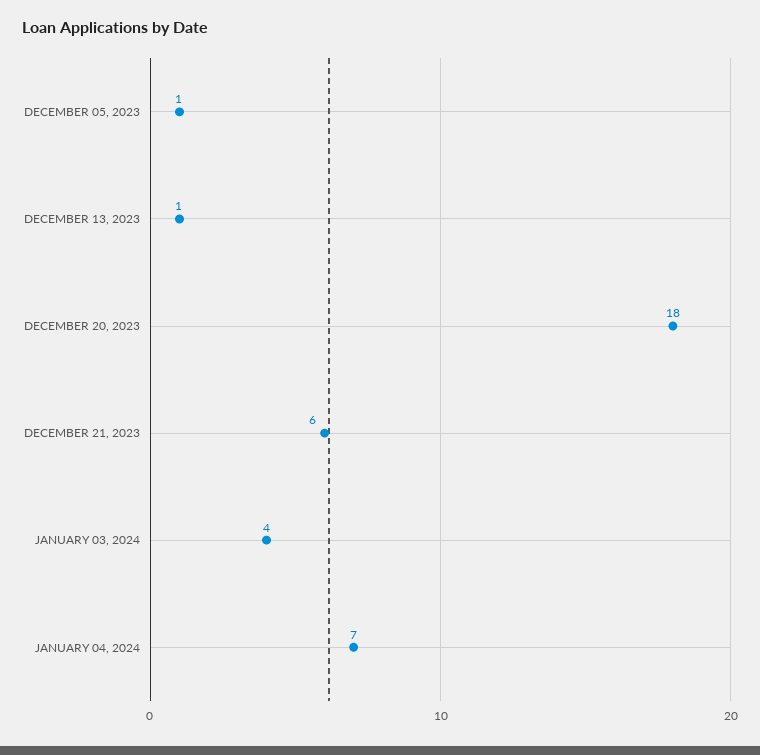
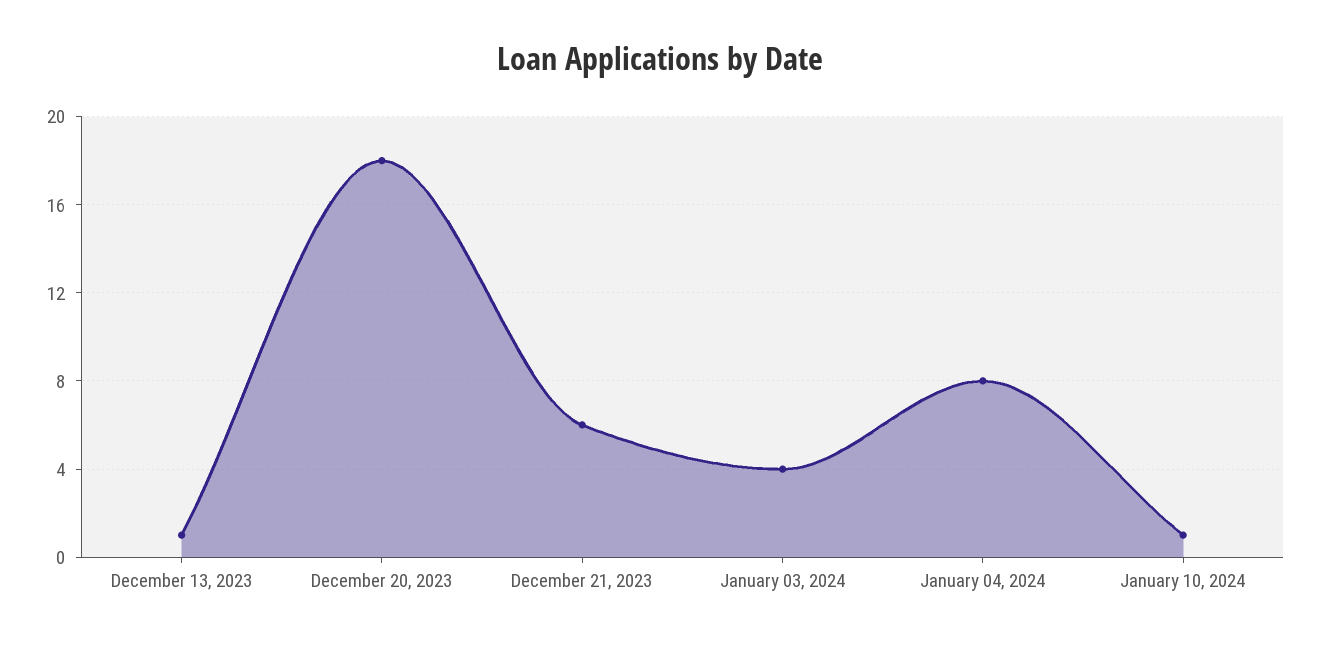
DECEMBER 05, 2023: 1 -> none
JANUARY 04, 2024: 7 -> 8
January 10, 2024: none -> 1

